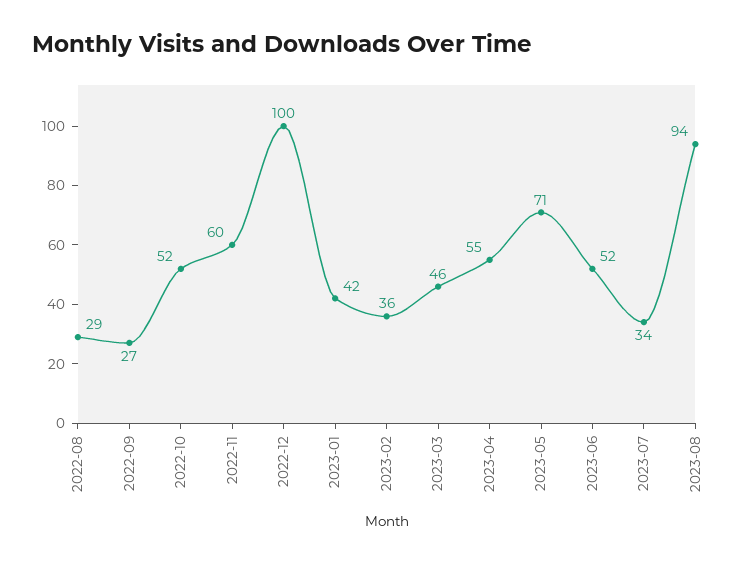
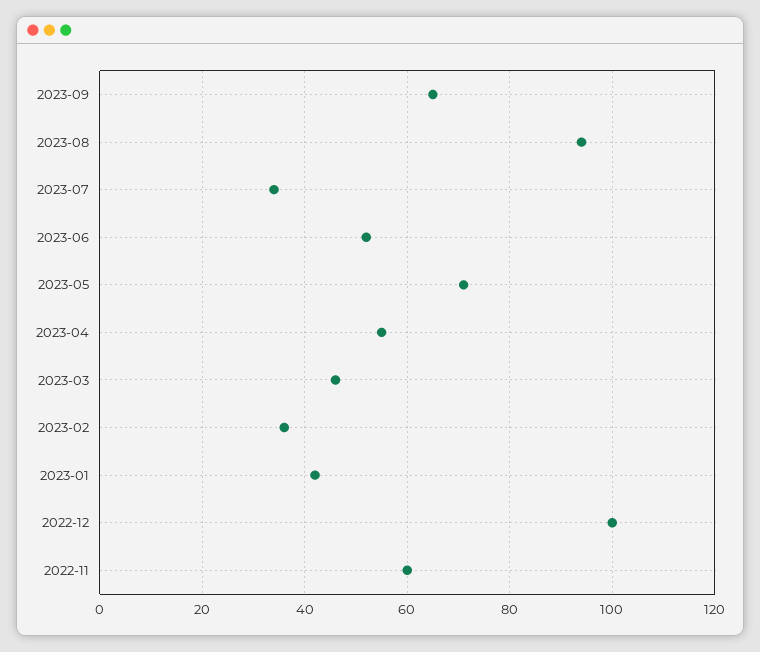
2022-08: 29 -> none
2022-09: 27 -> none
2022-10: 52 -> none
2023-09: none -> 65

